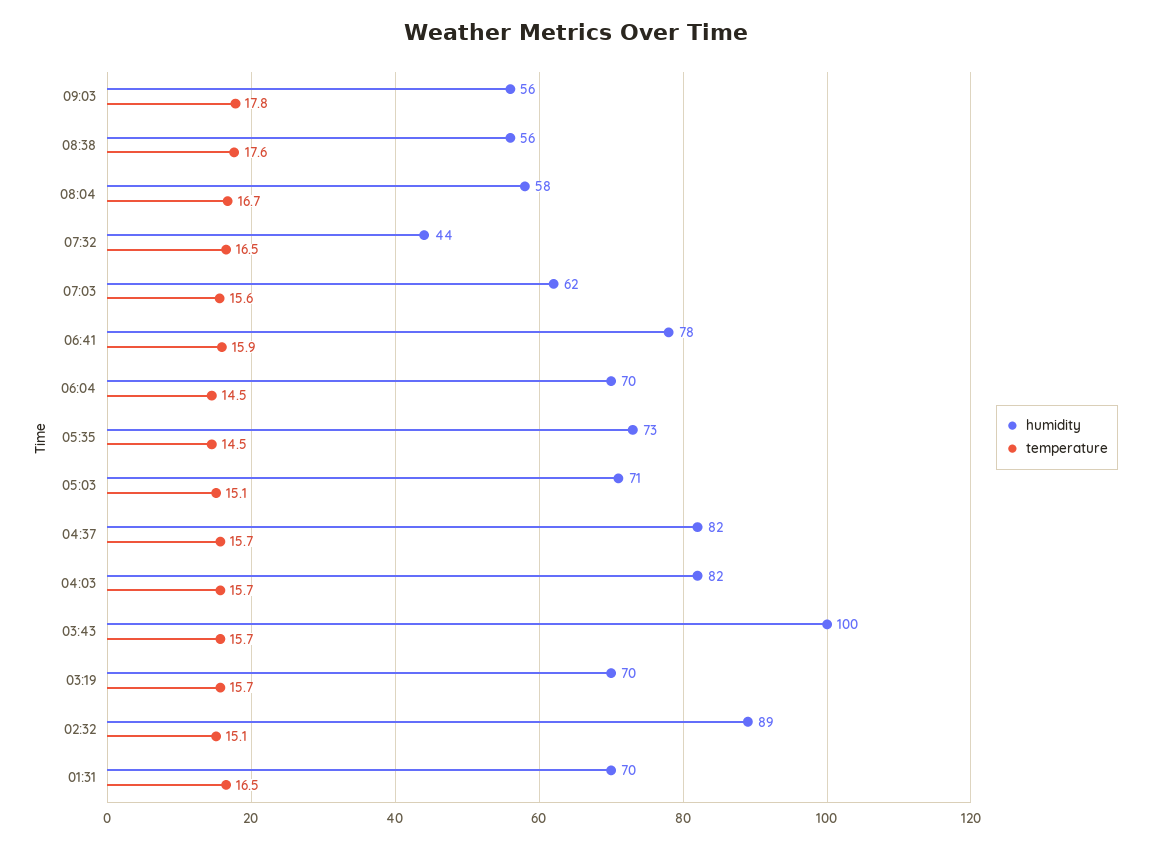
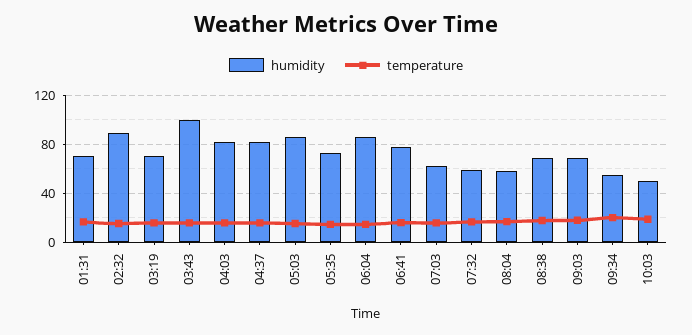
humidity, 09:03: 56 -> 70
humidity, 08:38: 56 -> 70
humidity, 07:32: 44 -> 60
humidity, 06:04: 70 -> 85
humidity, 05:03: 71 -> 85
humidity, 09:34: none -> 55
temperature, 09:34: none -> 20
humidity, 10:03: none -> 50
temperature, 10:03: none -> 20

